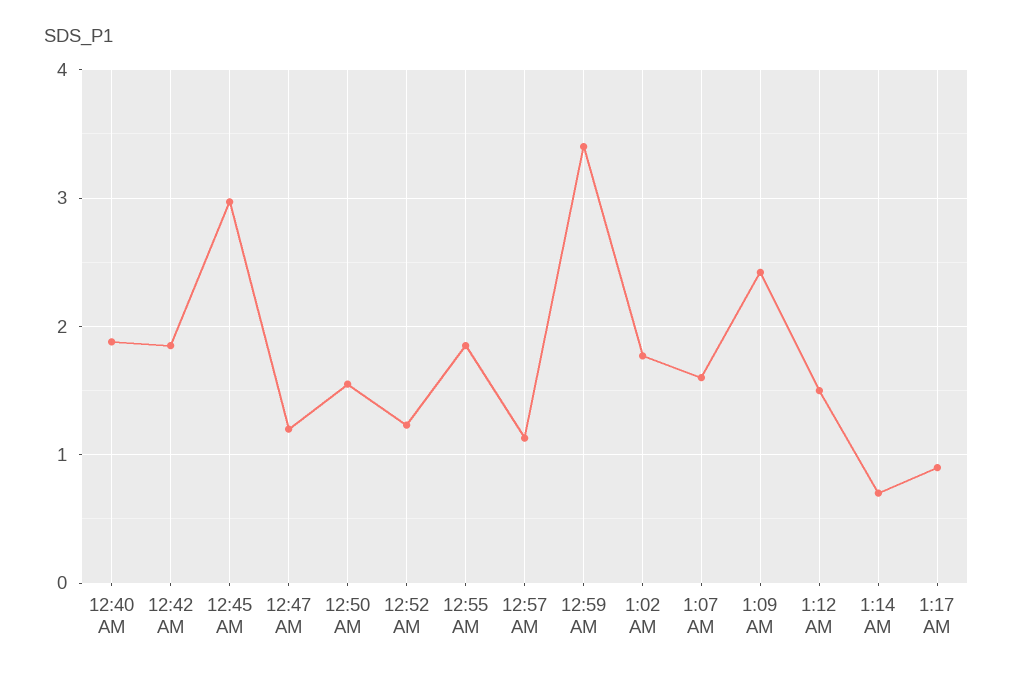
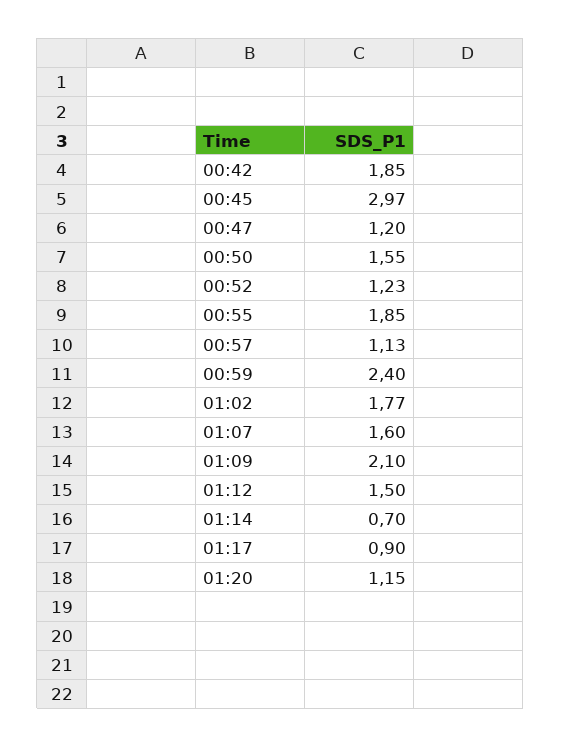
12:40 AM: 1.9 -> none
12:59 AM: 3.4 -> 2.4
1:09 AM: 2.4 -> 2.1
01:20: none -> 1.15

